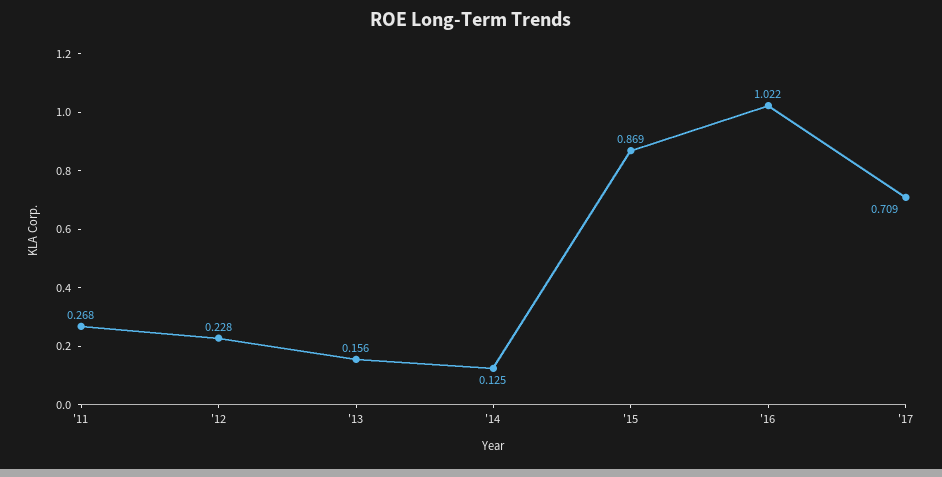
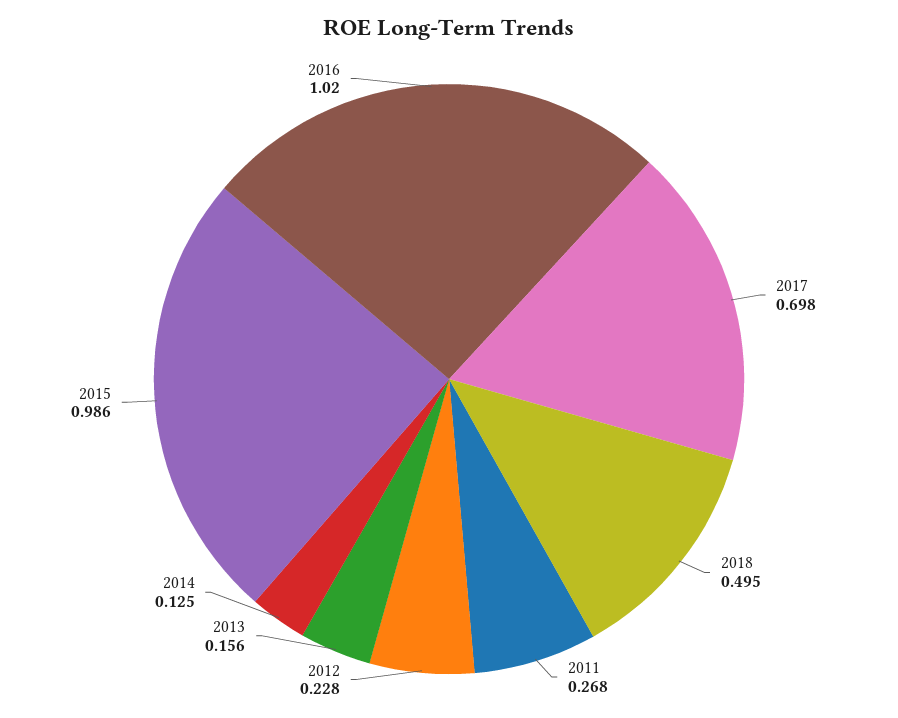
'15: 0.869 -> 0.986
'16: 1.022 -> 1.02
'17: 0.709 -> 0.698
2018: none -> 0.495

